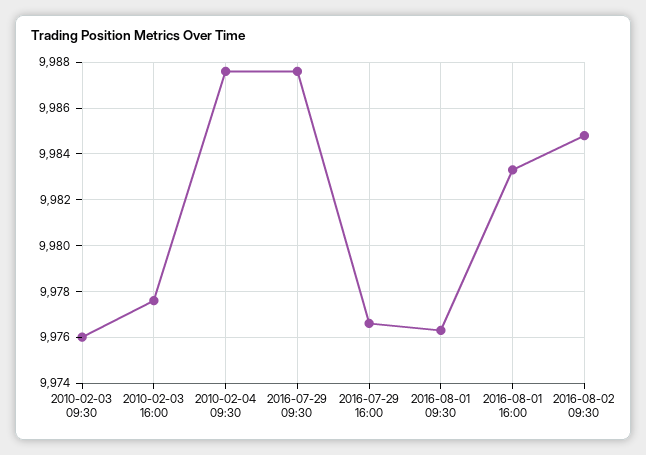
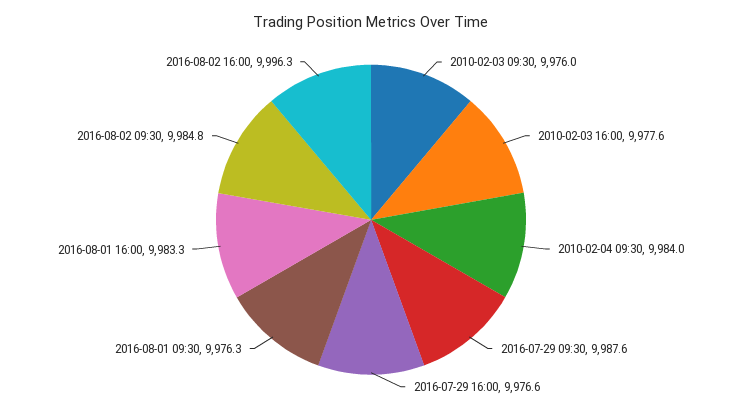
2010-02-04 09:30: 9987.5 -> 9984
2016-08-02 16:00: none -> 9996.3

